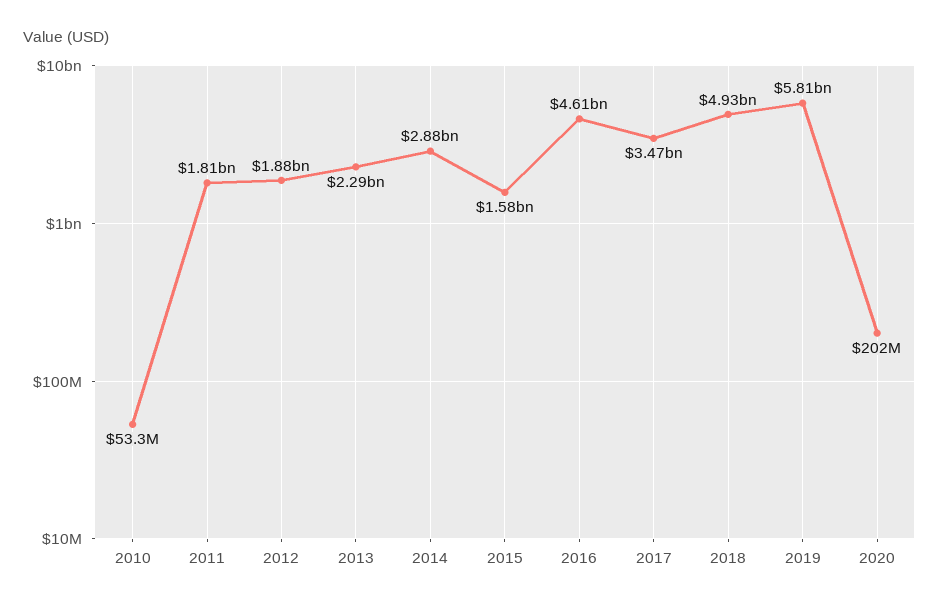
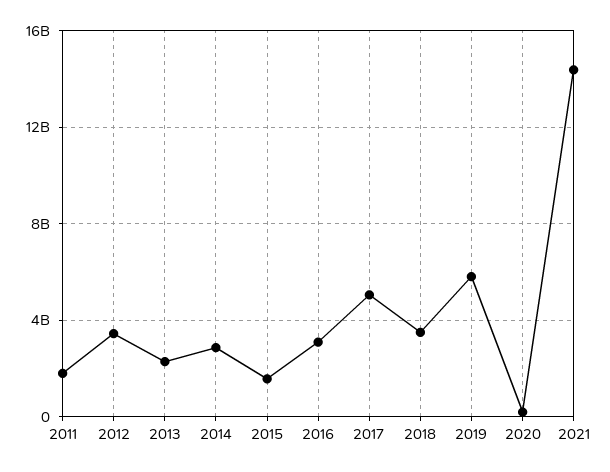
2010: 53300000 -> none
2012: 1880000000 -> 3500000000
2016: 4610000000 -> 3000000000
2017: 3470000000 -> 5000000000
2018: 4930000000 -> 3500000000
2021: none -> 14500000000

